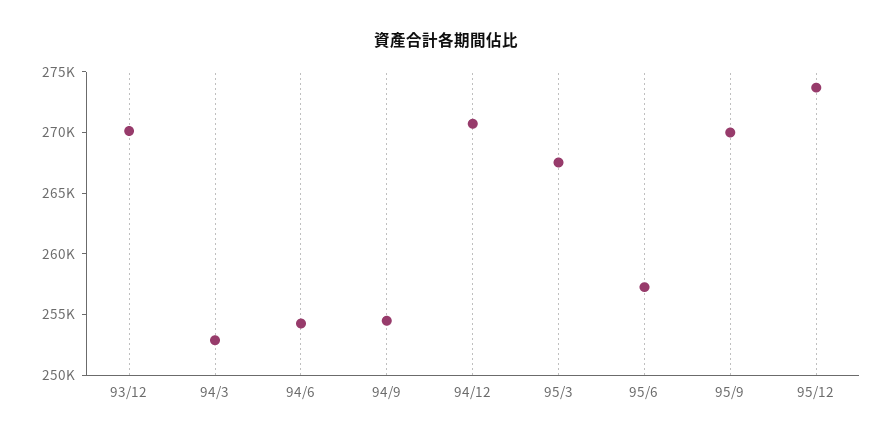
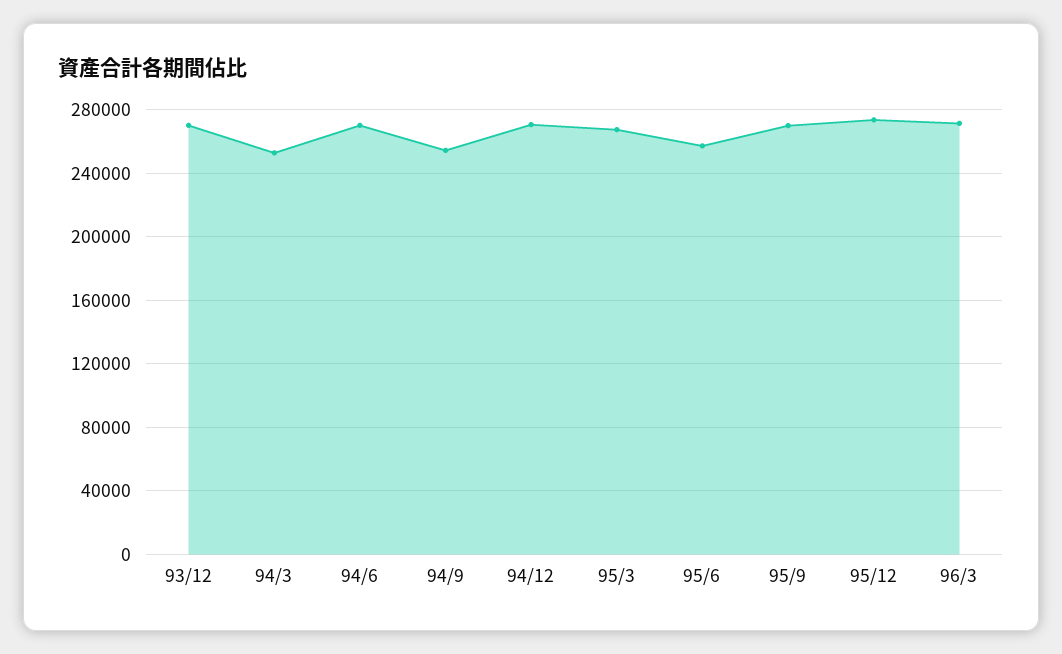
94/6: 254000 -> 270000
96/3: none -> 270000

